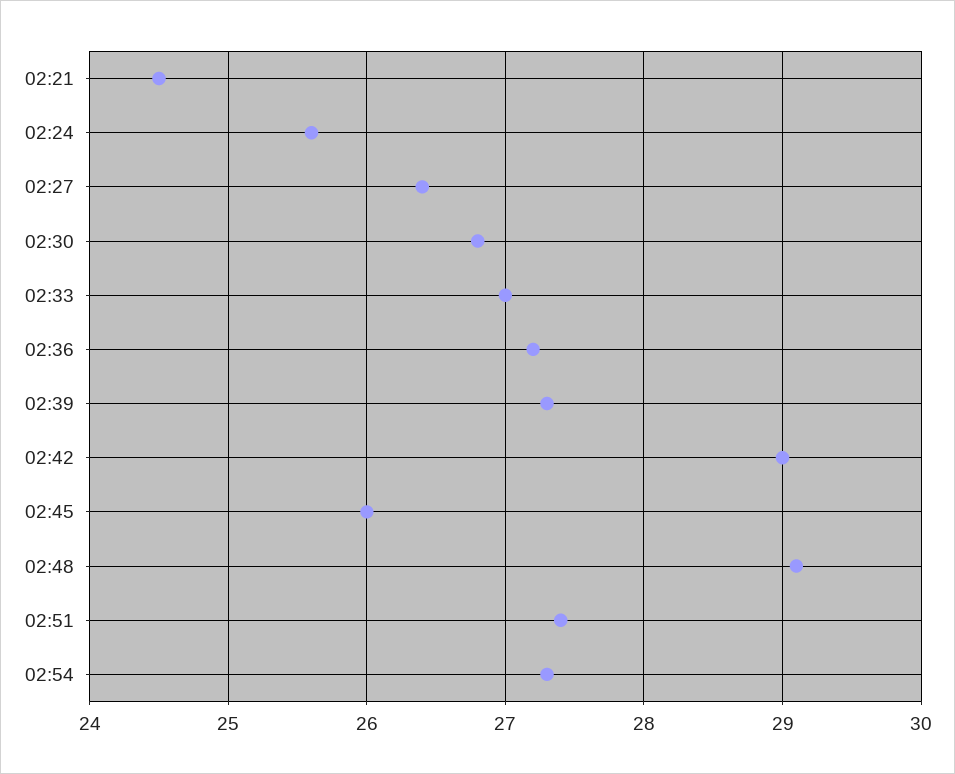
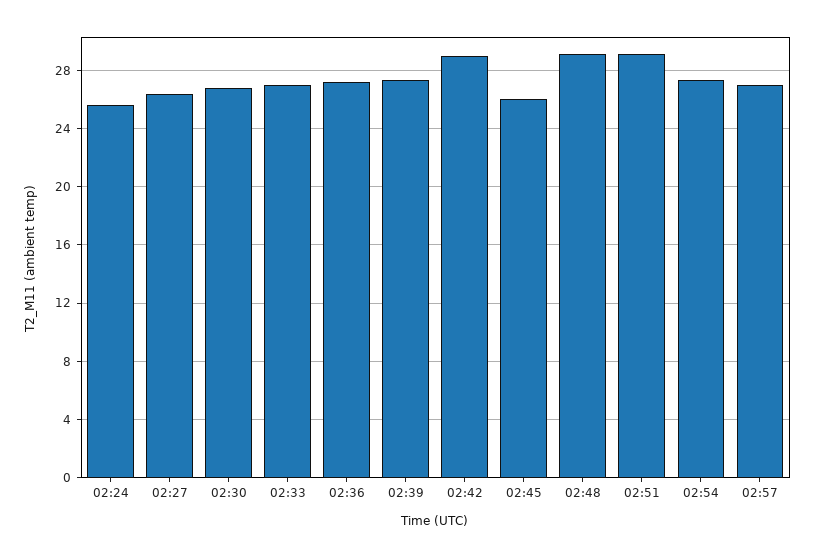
02:21: 24.5 -> none
02:51: 27.4 -> 29
02:57: none -> 27

